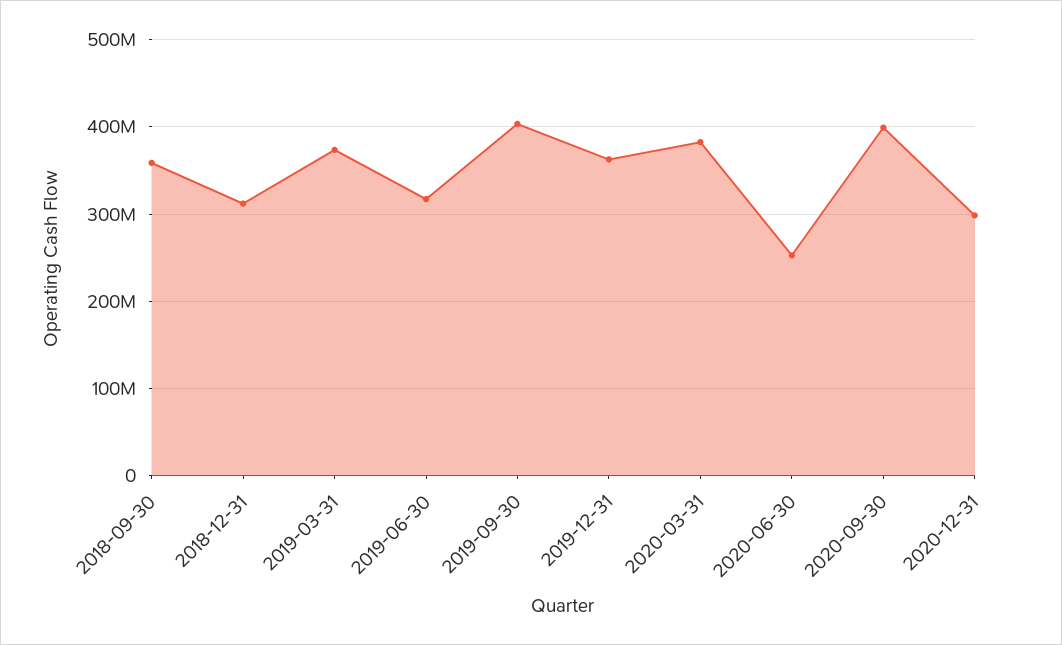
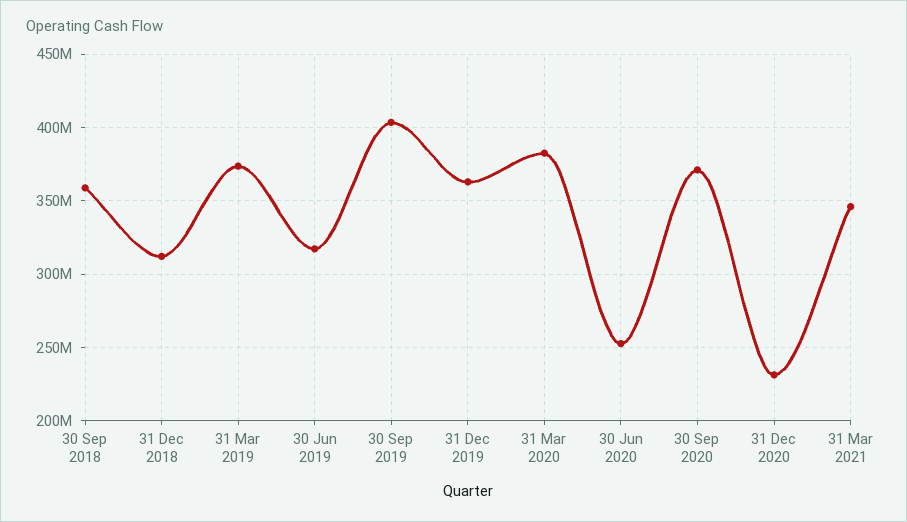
2020-09-30: 400000000 -> 370000000
2020-12-31: 300000000 -> 230000000
31 Mar 2021: none -> 345000000

